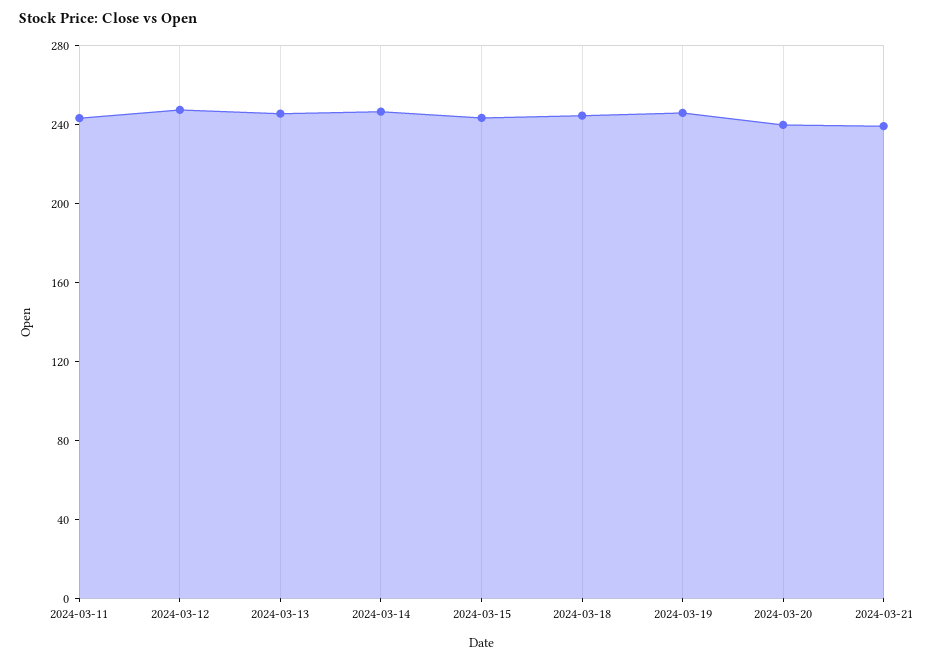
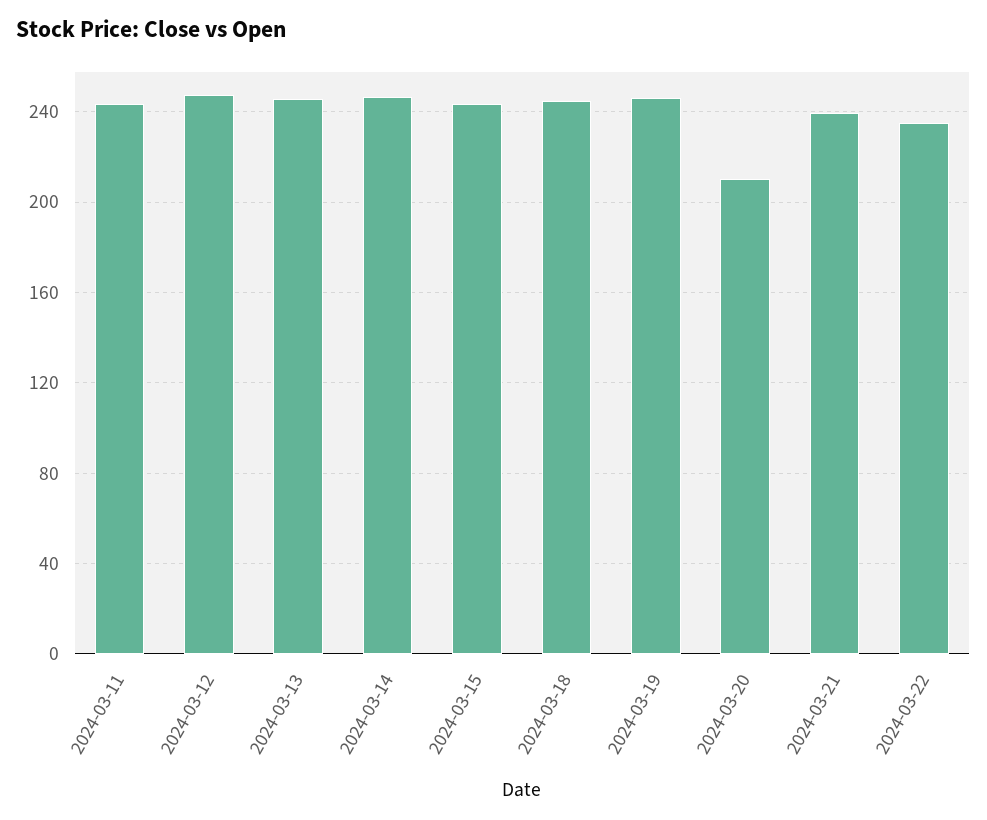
2024-03-20: 240 -> 210
2024-03-22: none -> 235

